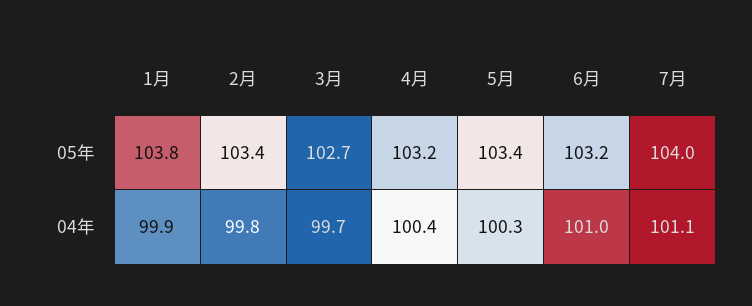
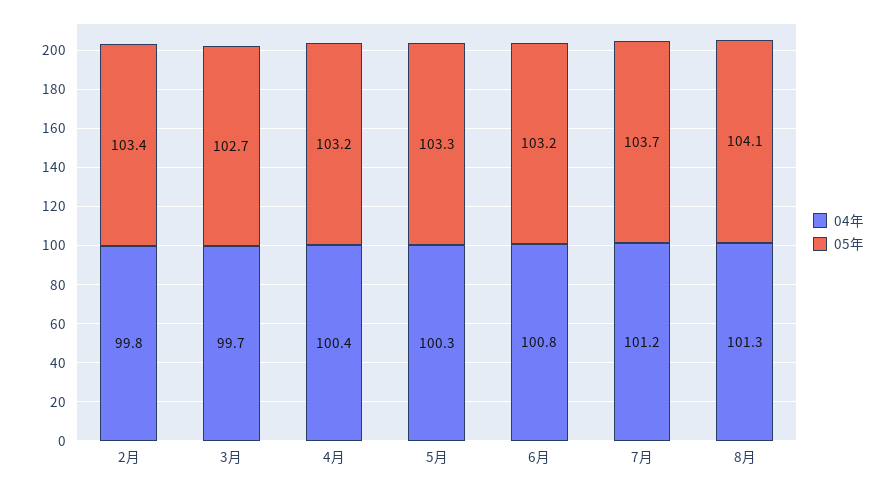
05年, 1月: 103.8 -> none
05年, 5月: 103.4 -> 103.3
05年, 7月: 104 -> 103.7
04年, 1月: 99.9 -> none
04年, 6月: 101 -> 100.8
04年, 7月: 101.1 -> 101.2
04年, 8月: none -> 101.3
05年, 8月: none -> 104.1

